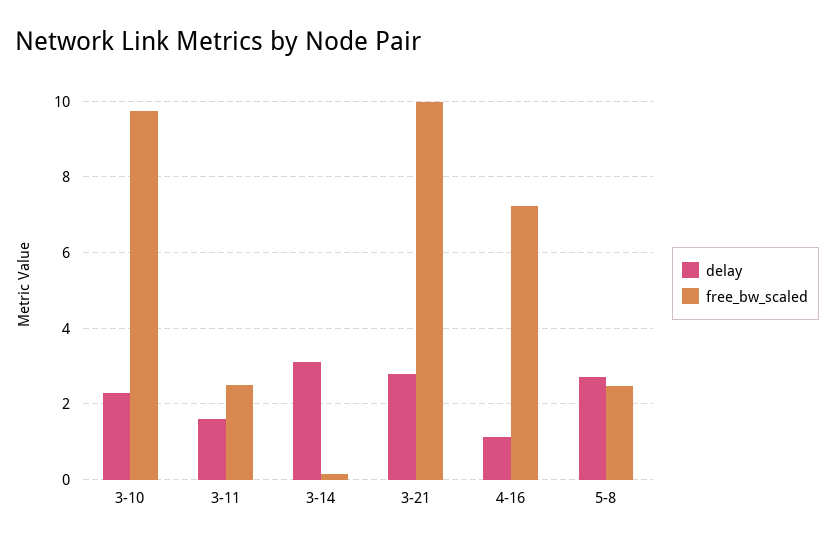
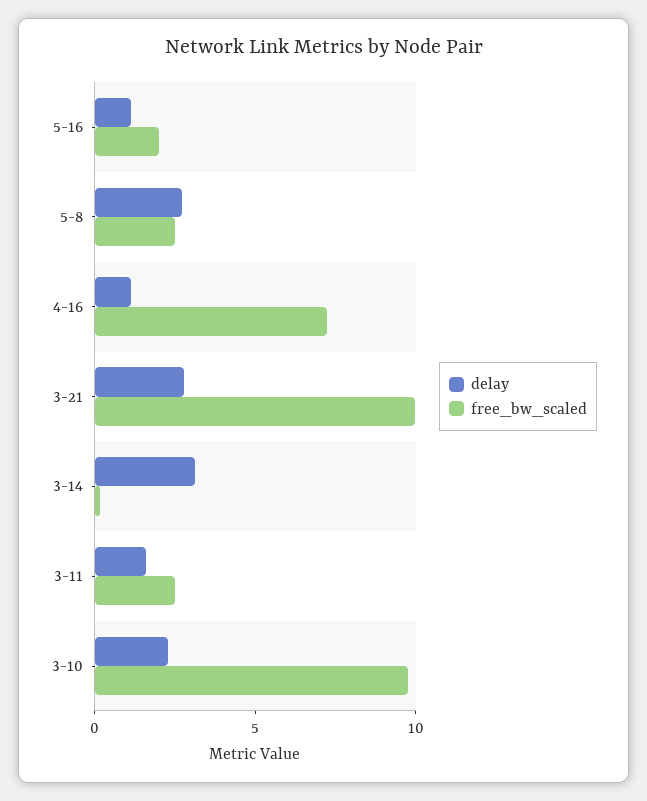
delay, 5-16: none -> 1
free_bw_scaled, 5-16: none -> 2

